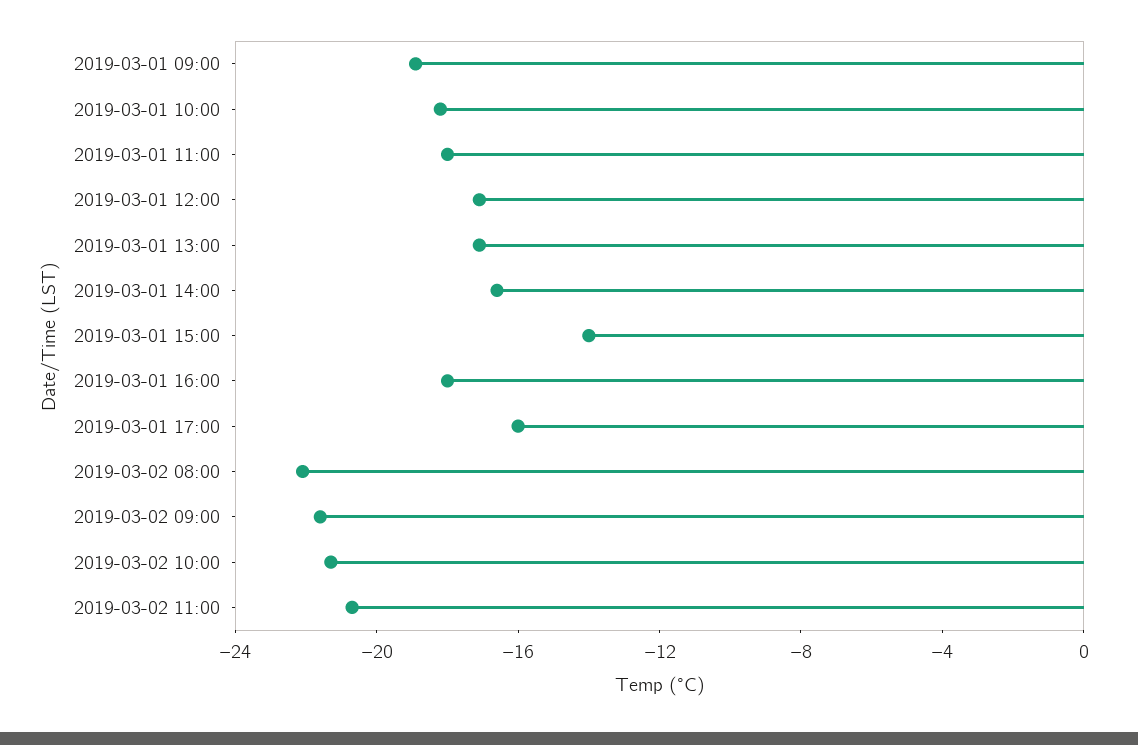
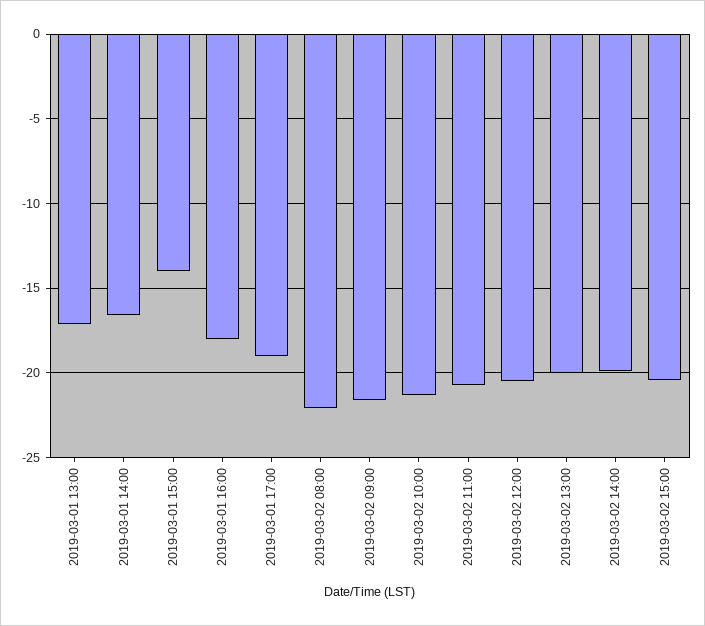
2019-03-01 09:00: -19 -> none
2019-03-01 10:00: -18 -> none
2019-03-01 11:00: -18 -> none
2019-03-01 12:00: -17 -> none
2019-03-01 17:00: -16 -> -19
2019-03-02 12:00: none -> -20.5
2019-03-02 13:00: none -> -20
2019-03-02 14:00: none -> -20
2019-03-02 15:00: none -> -20.5

